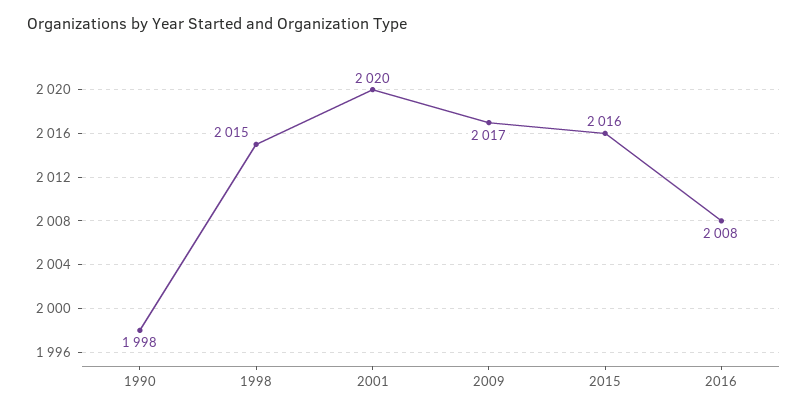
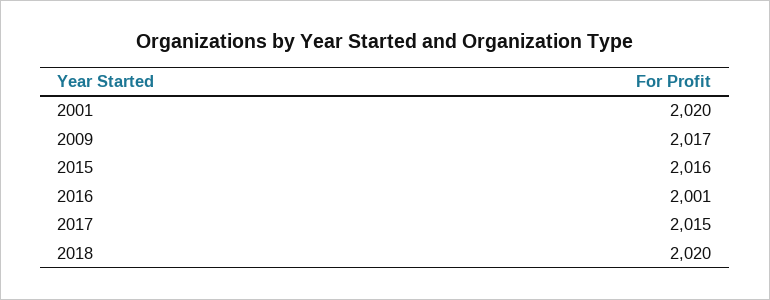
1990: 1998 -> none
1998: 2015 -> none
2016: 2008 -> 2001
2017: none -> 2015
2018: none -> 2020

